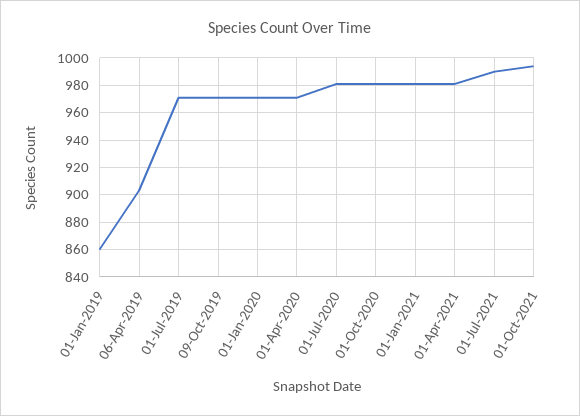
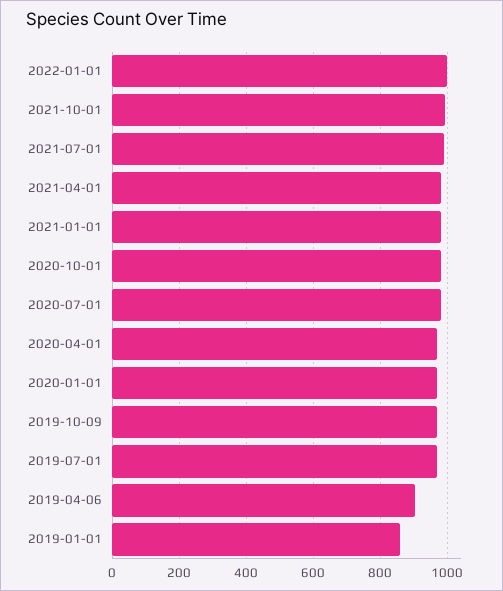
2022-01-01: none -> 1000

